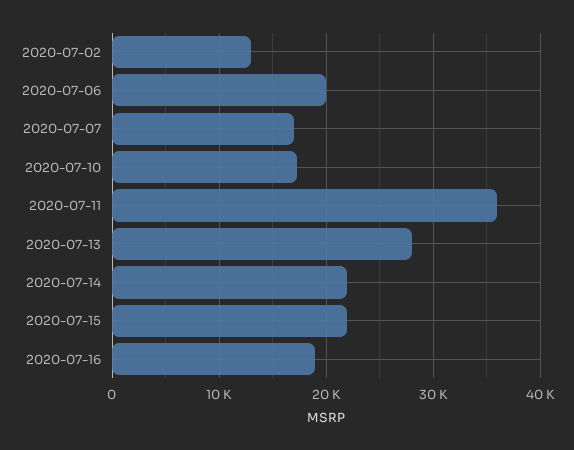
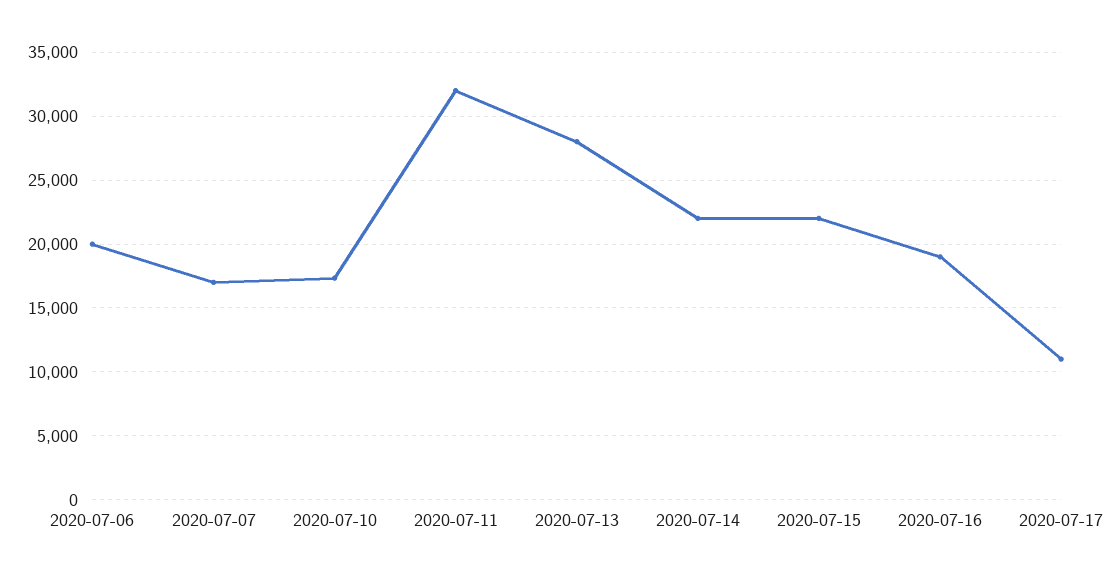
2020-07-02: 13000 -> none
2020-07-11: 36000 -> 32000
2020-07-17: none -> 11000

